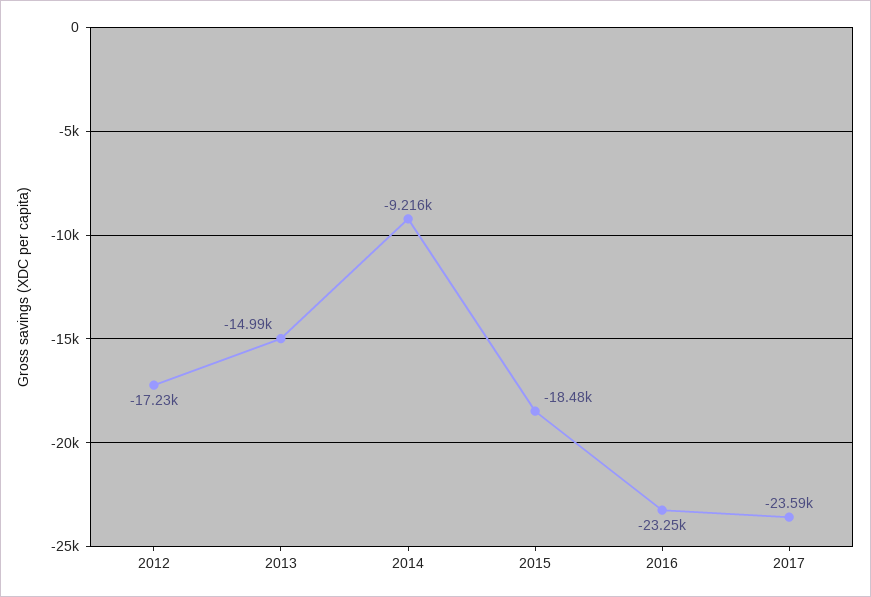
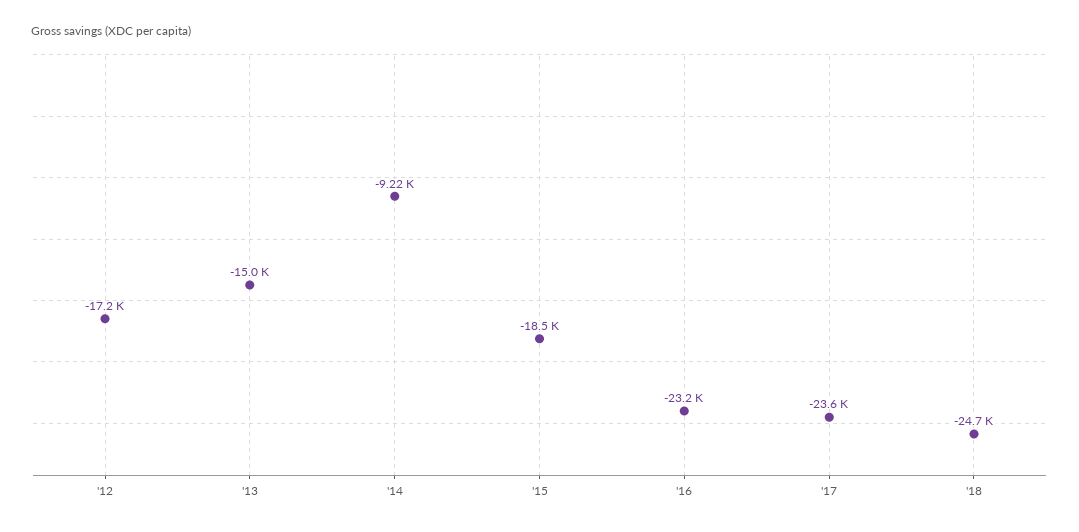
'18: none -> -24700

